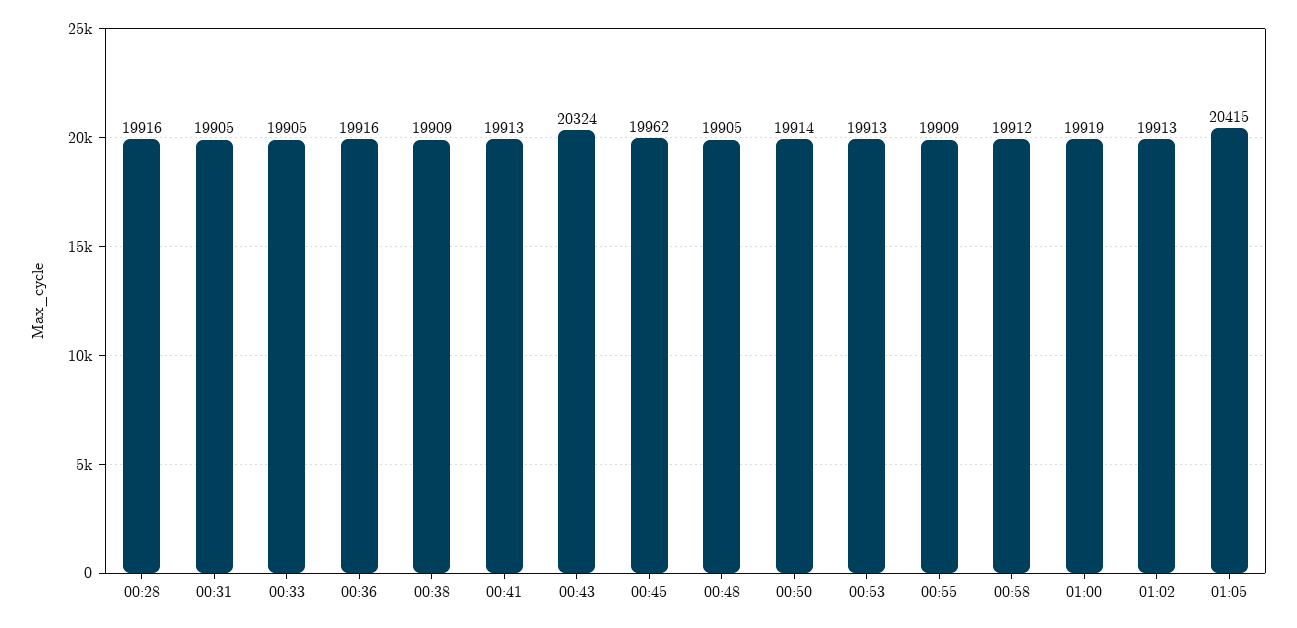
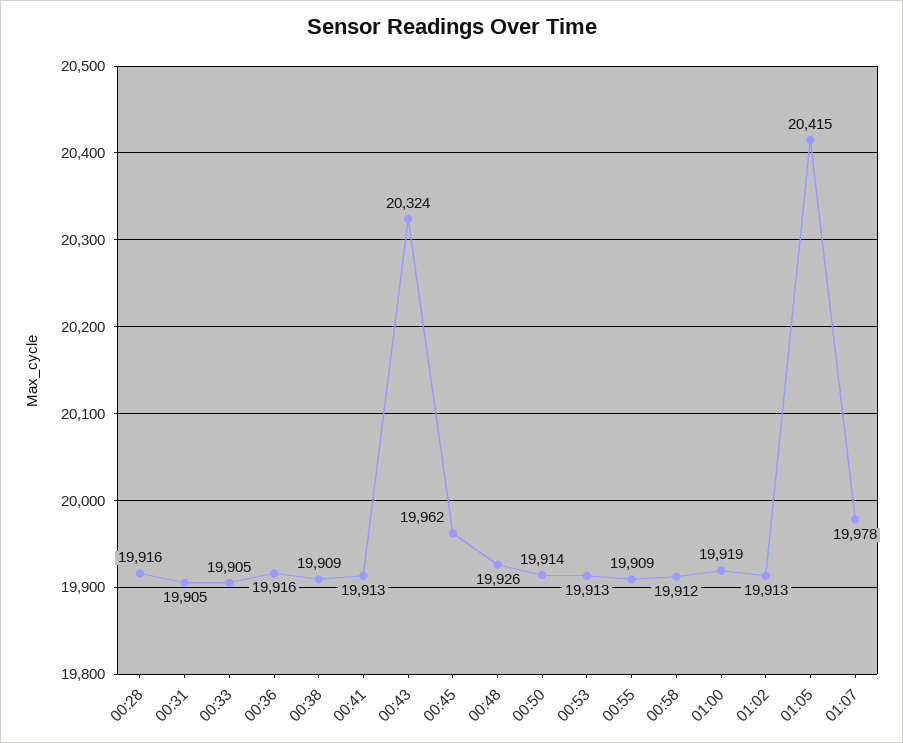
00:48: 19905 -> 19926
01:07: none -> 19978

